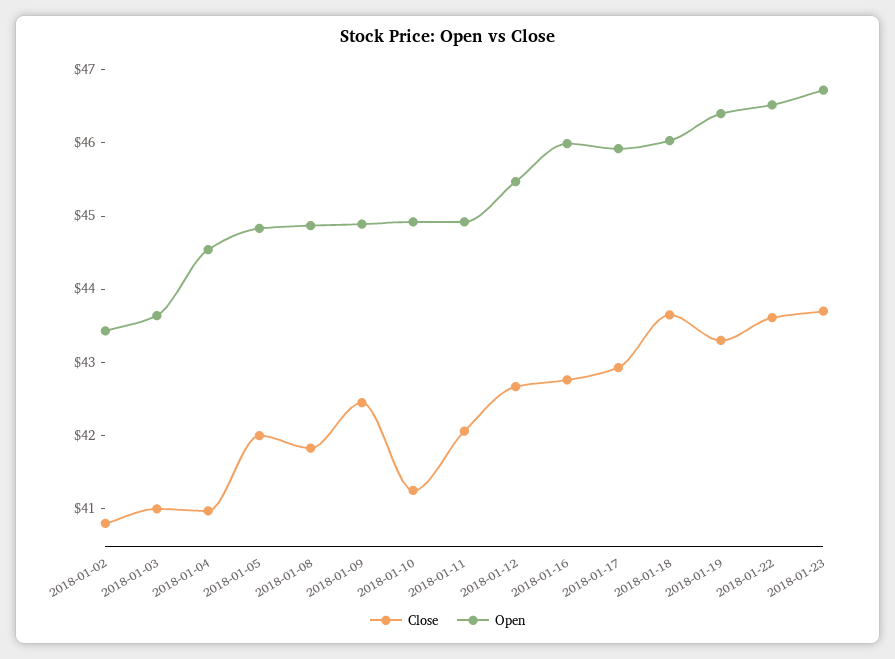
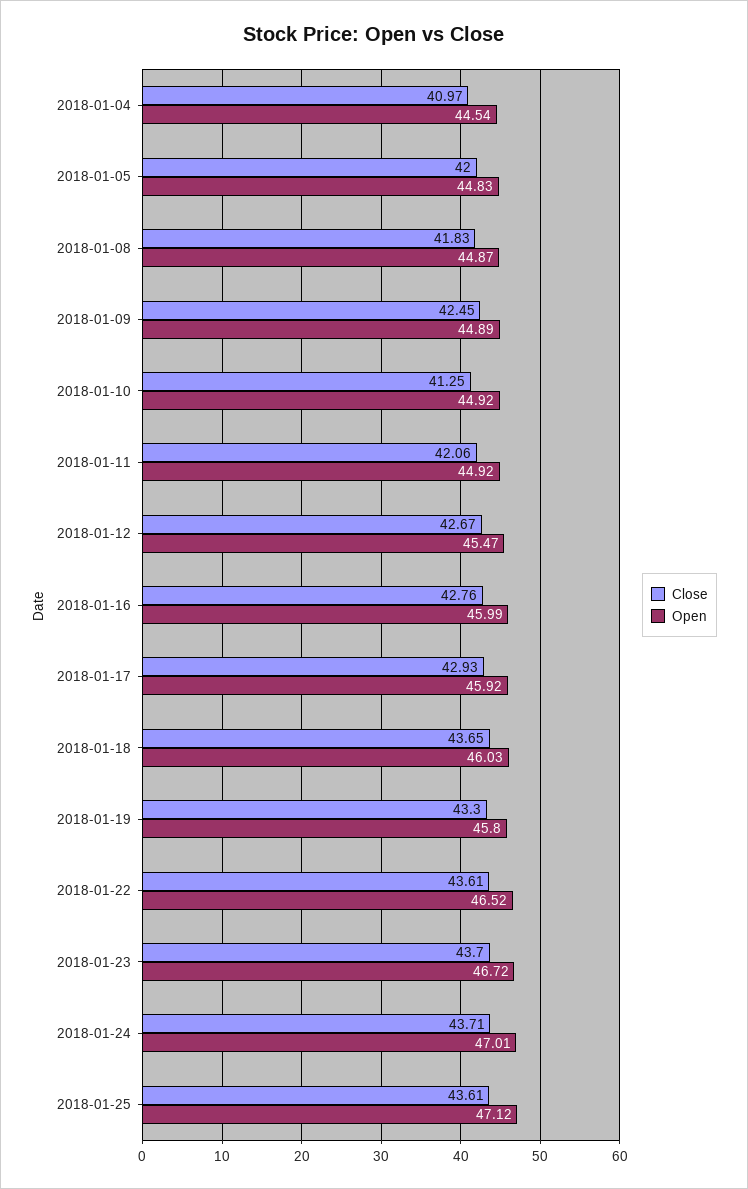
Close, 2018-01-02: 40.8 -> none
Open, 2018-01-02: 43.4 -> none
Close, 2018-01-03: 41 -> none
Open, 2018-01-03: 43.6 -> none
Open, 2018-01-19: 46.4 -> 45.8
Close, 2018-01-24: none -> 43.71
Open, 2018-01-24: none -> 47.01
Close, 2018-01-25: none -> 43.61
Open, 2018-01-25: none -> 47.12

